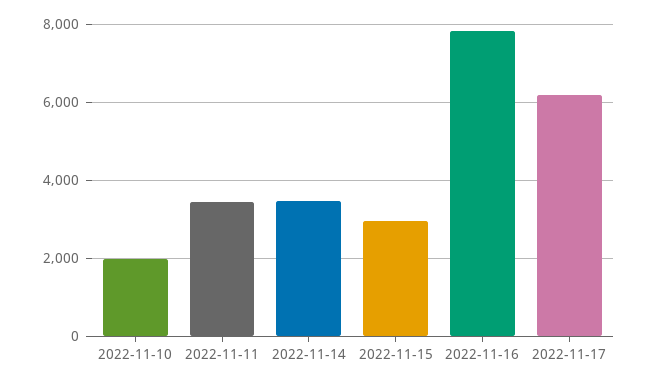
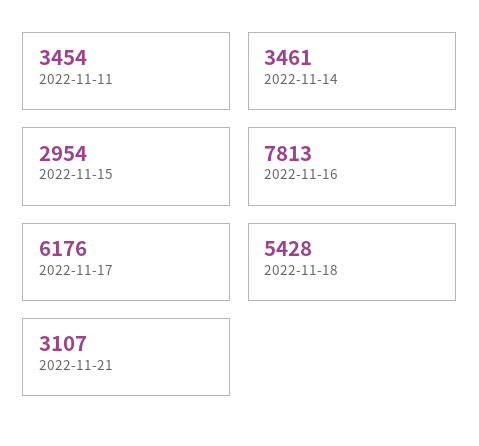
2022-11-10: 2000 -> none
2022-11-18: none -> 5428
2022-11-21: none -> 3107

